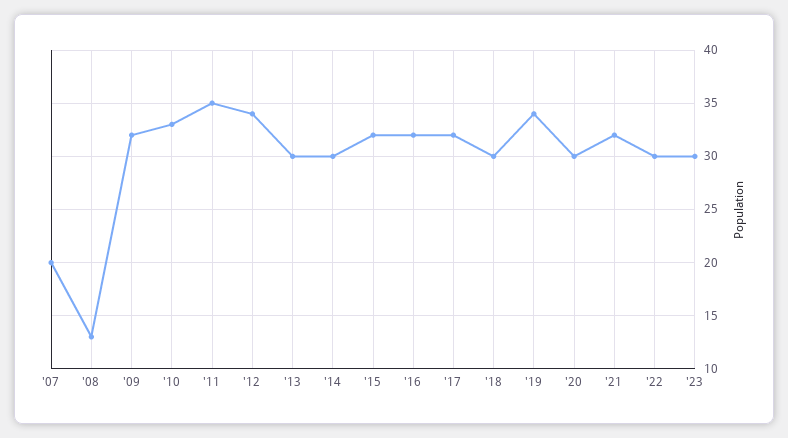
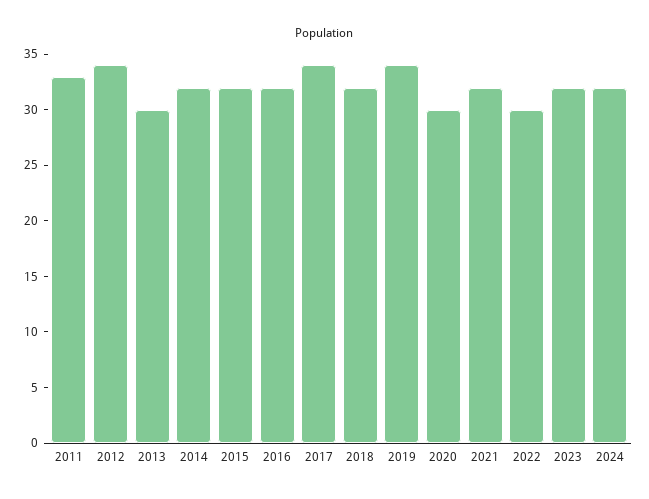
'07: 20 -> none
'08: 13 -> none
'09: 32 -> none
'10: 33 -> none
'11: 35 -> 33
'14: 30 -> 32
'17: 32 -> 34
'18: 30 -> 32
'23: 30 -> 32
2024: none -> 32

